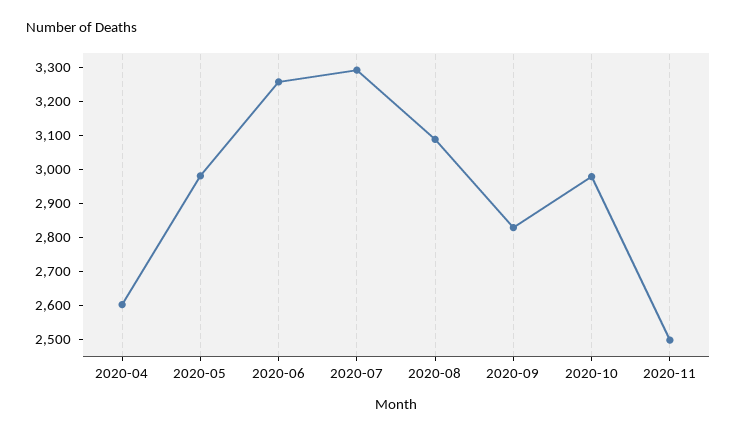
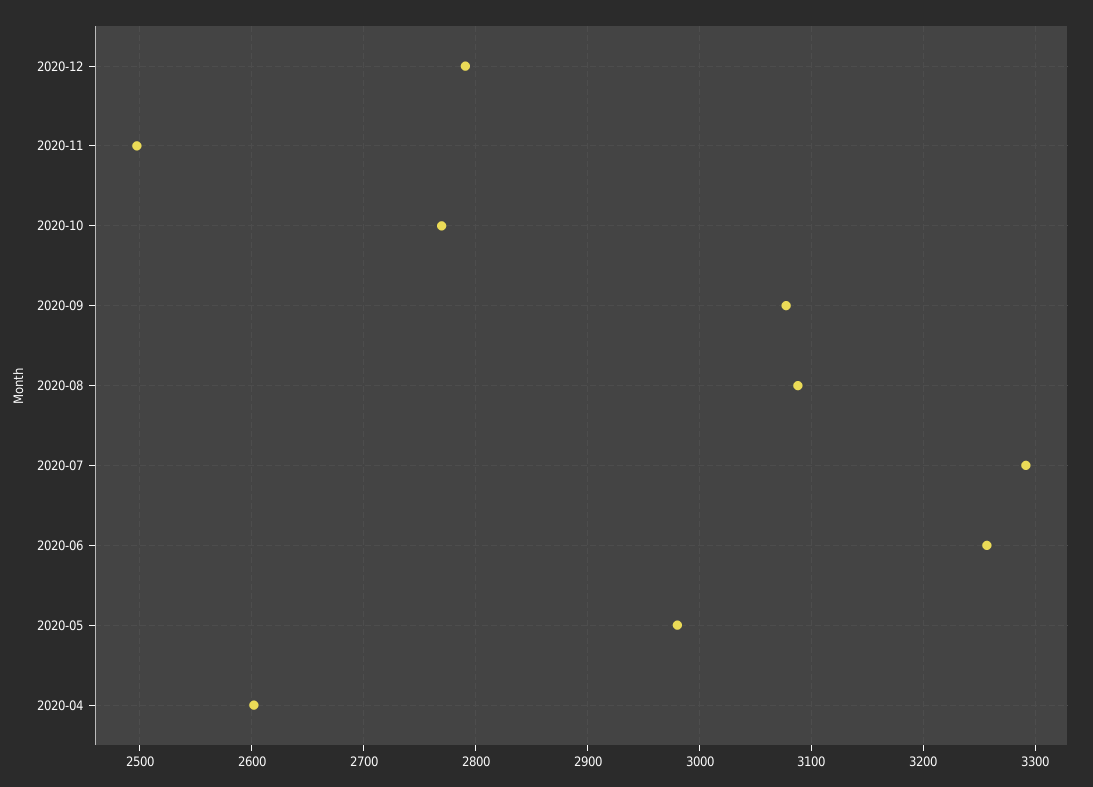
2020-09: 2825 -> 3080
2020-10: 2975 -> 2770
2020-12: none -> 2790

